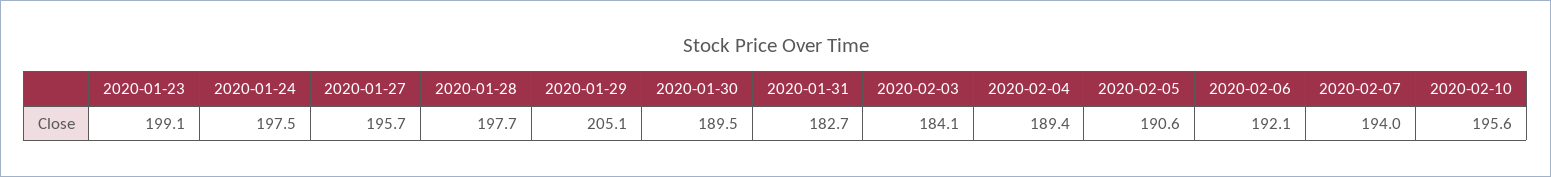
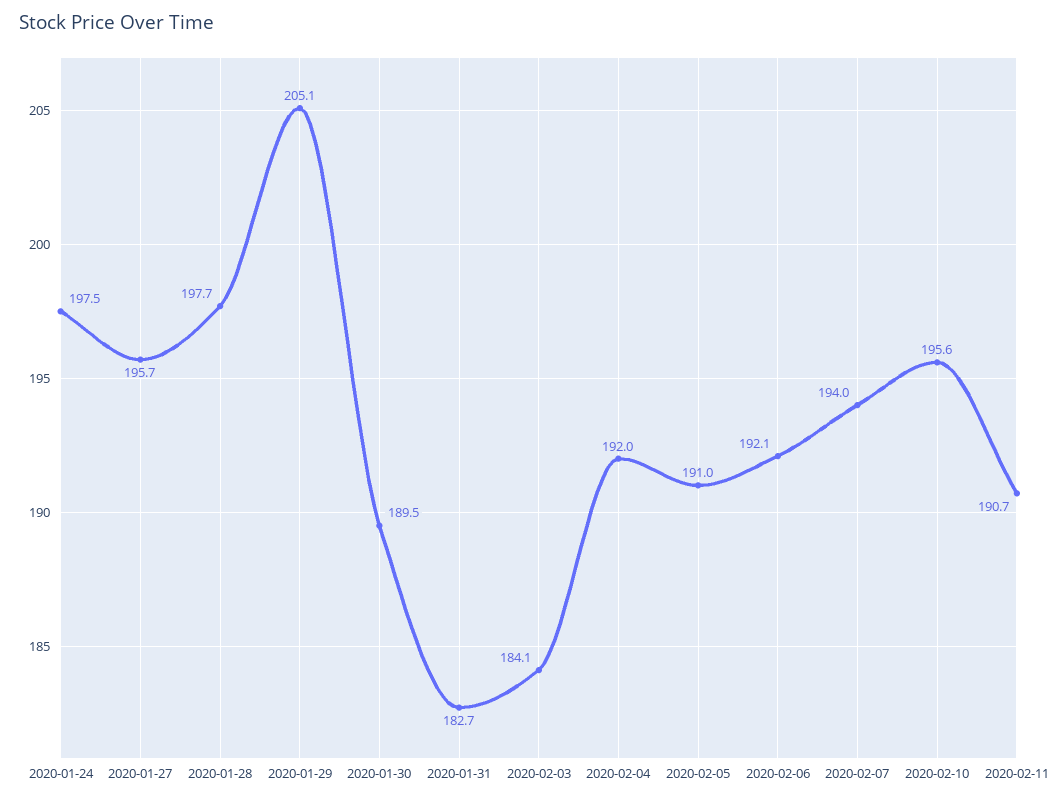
2020-01-23: 199.1 -> none
2020-02-04: 189.4 -> 192
2020-02-05: 190.6 -> 191
2020-02-11: none -> 190.7

